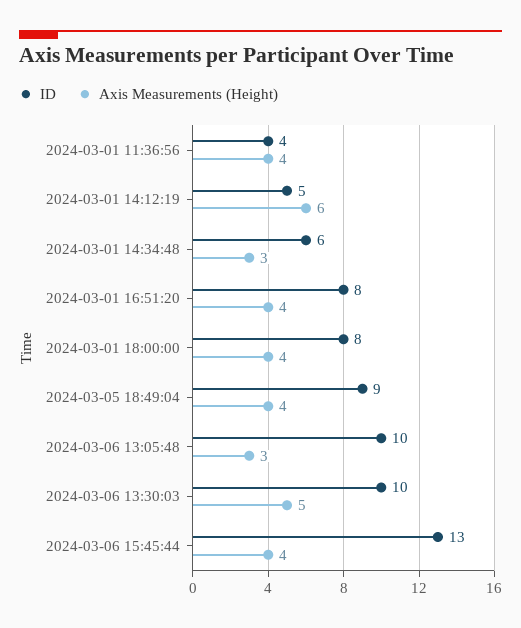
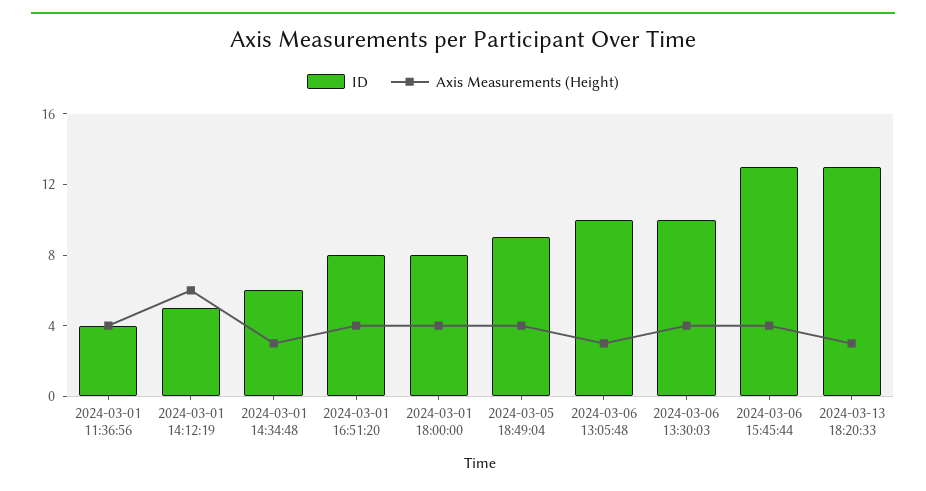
Axis Measurements (Height), 2024-03-06 13:30:03: 5 -> 4
ID, 2024-03-13 18:20:33: none -> 13
Axis Measurements (Height), 2024-03-13 18:20:33: none -> 3

